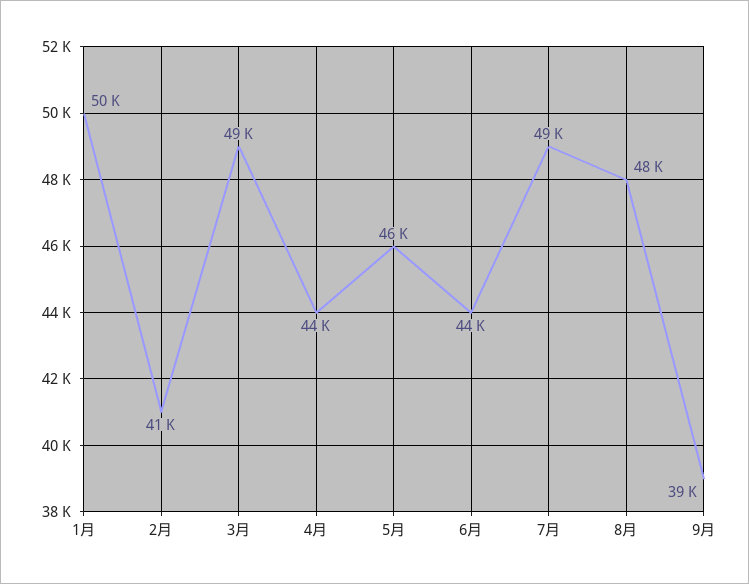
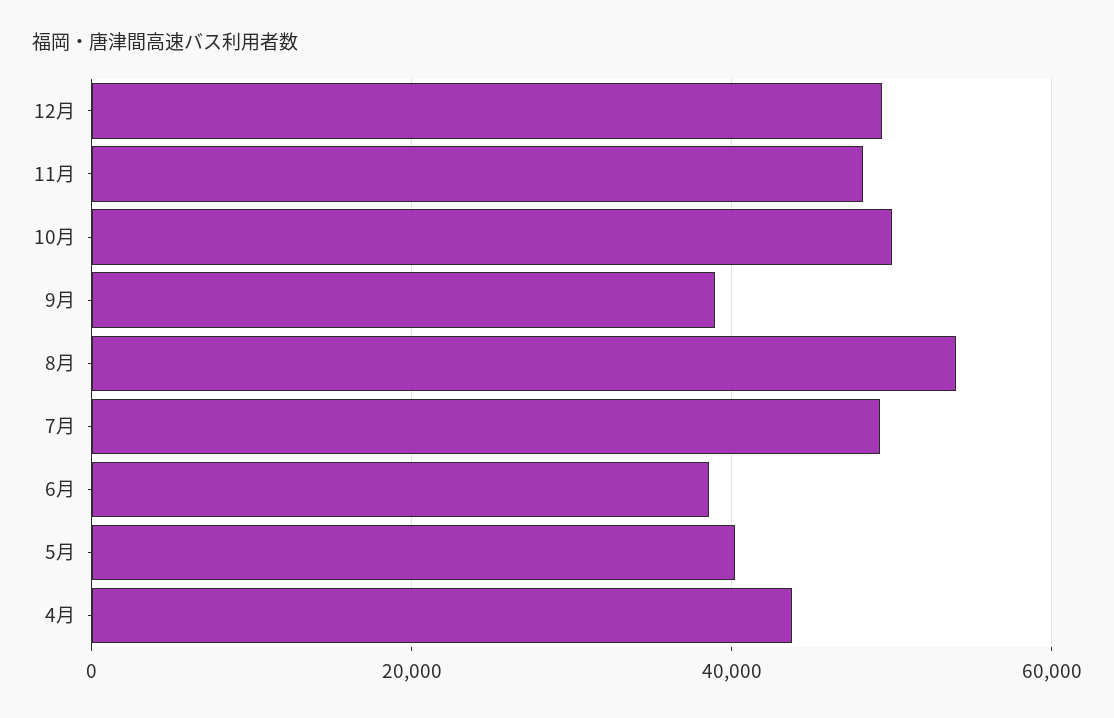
1月: 50000 -> none
2月: 41000 -> none
3月: 49000 -> none
5月: 46000 -> 40000
6月: 44000 -> 38000
8月: 48000 -> 54000
12月: none -> 50000
11月: none -> 48000
10月: none -> 50000

